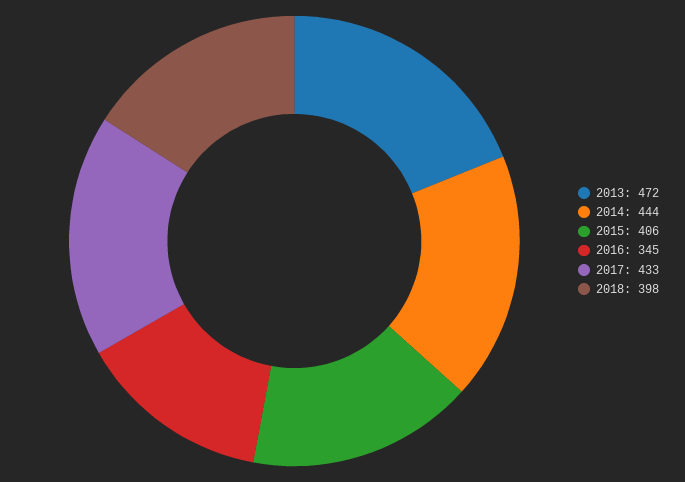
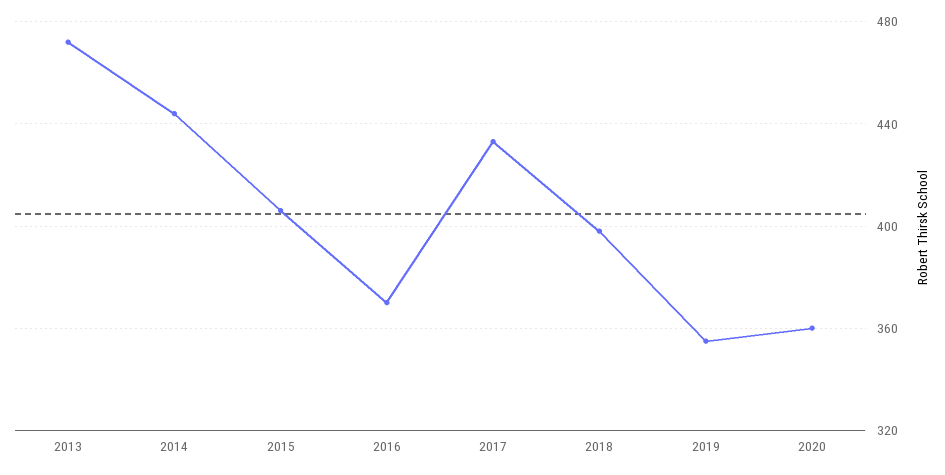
2016: 345 -> 370
2019: none -> 355
2020: none -> 360

